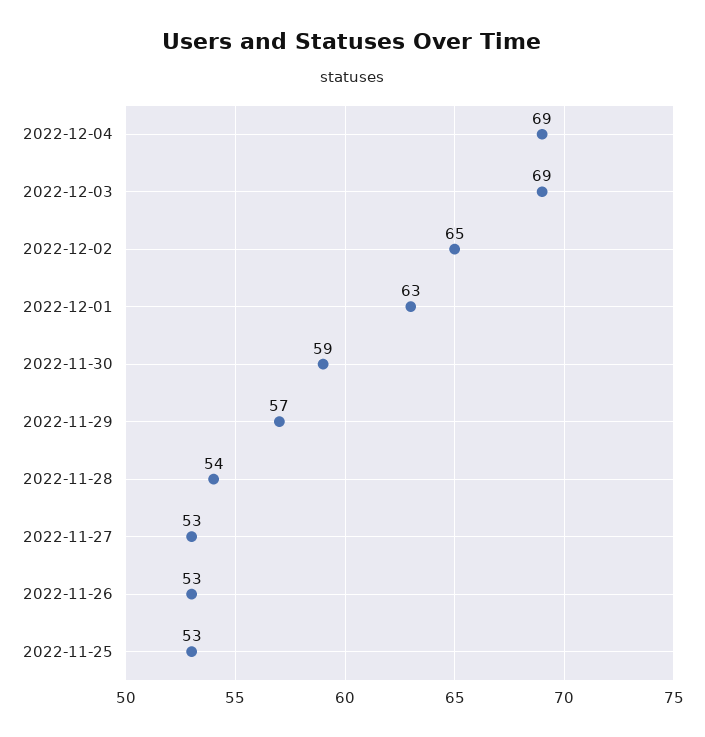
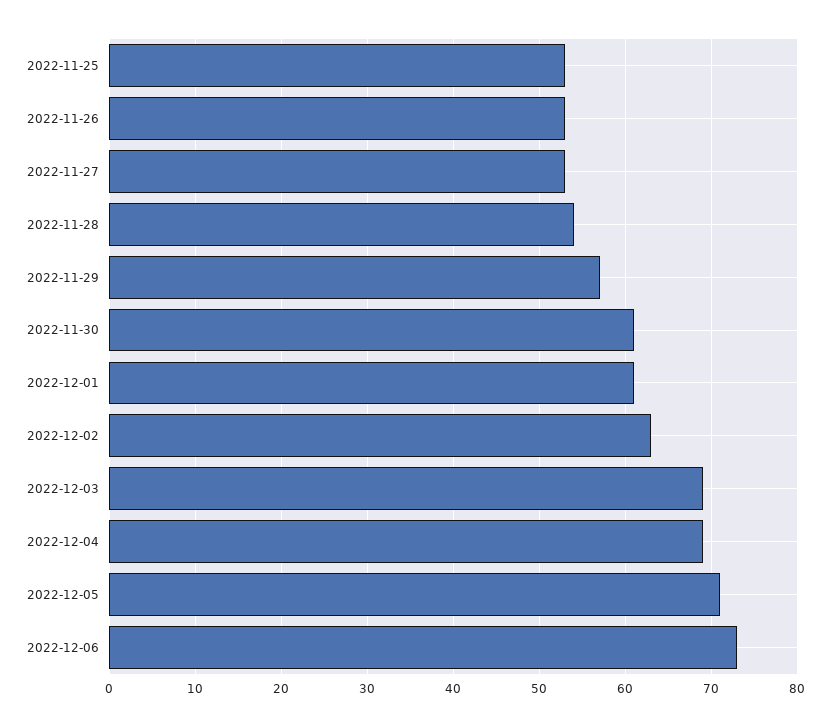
2022-12-02: 65 -> 63
2022-12-01: 63 -> 61
2022-11-30: 59 -> 61
2022-12-05: none -> 71
2022-12-06: none -> 73

